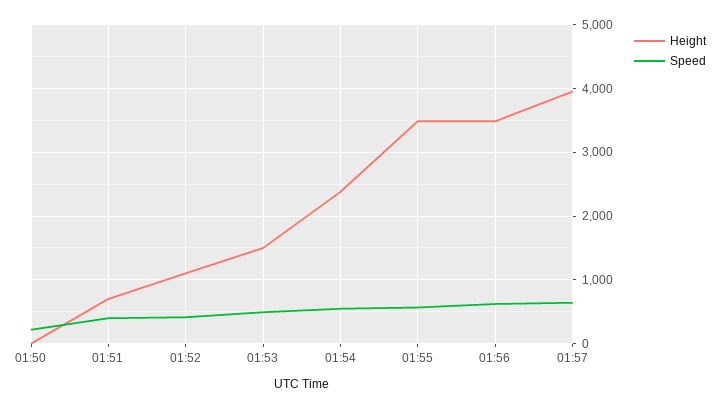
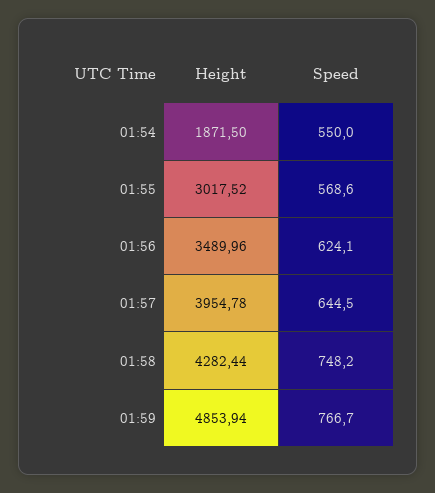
Height, 01:50: 0 -> none
Speed, 01:50: 200 -> none
Height, 01:51: 700 -> none
Speed, 01:51: 400 -> none
Height, 01:52: 1100 -> none
Speed, 01:52: 400 -> none
Height, 01:53: 1500 -> none
Speed, 01:53: 500 -> none
Height, 01:54: 2400 -> 1871.5
Height, 01:55: 3500 -> 3017.52
Height, 01:58: none -> 4282.44
Speed, 01:58: none -> 748.2
Height, 01:59: none -> 4853.94
Speed, 01:59: none -> 766.7

